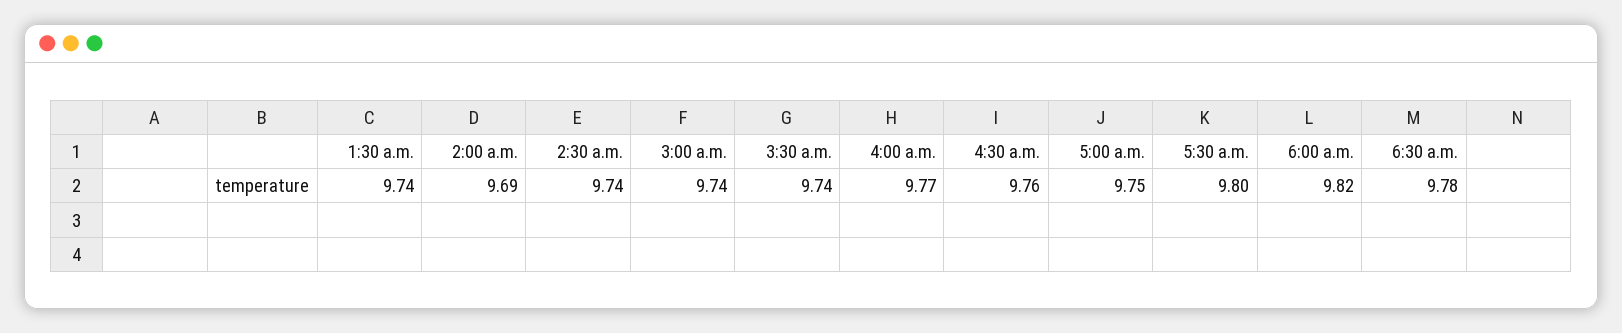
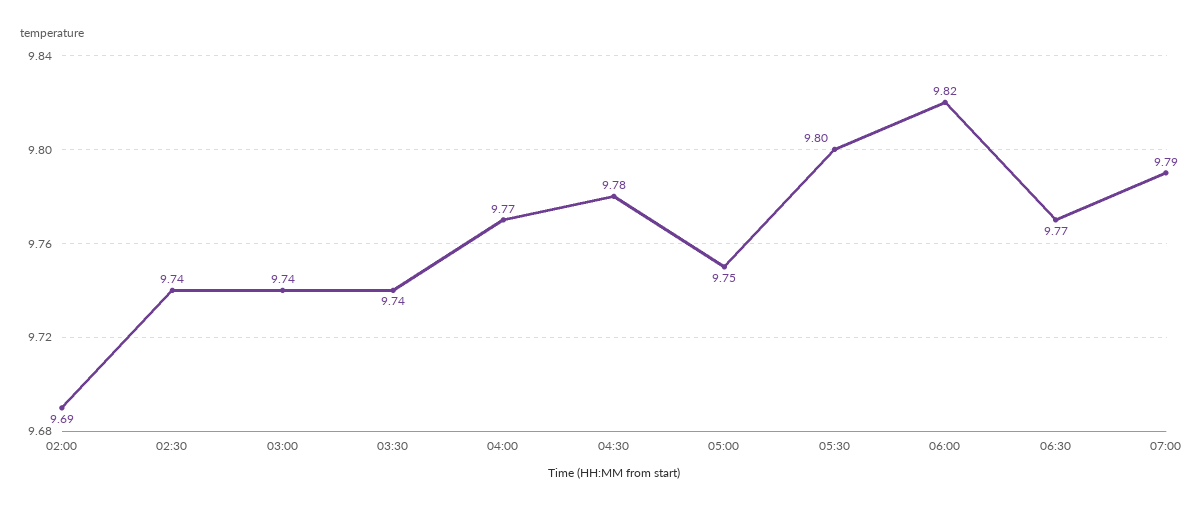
1:30 a.m.: 9.74 -> none
4:30 a.m.: 9.76 -> 9.78
6:30 a.m.: 9.78 -> 9.77
07:00: none -> 9.79

